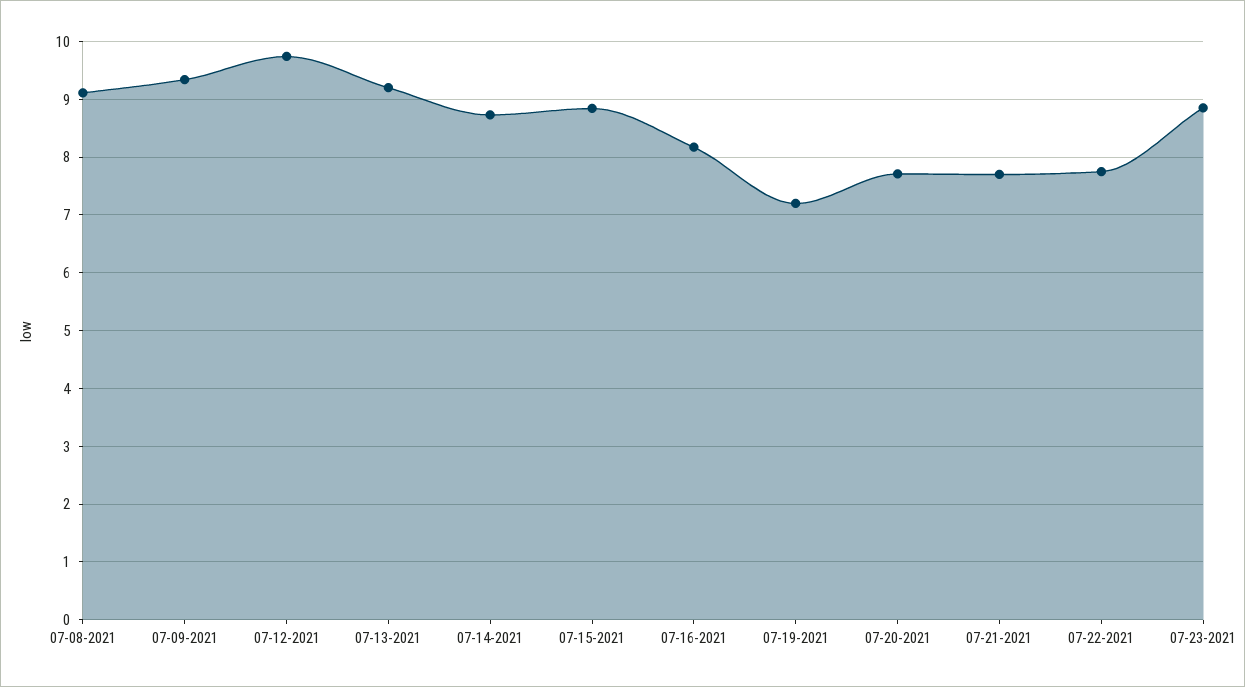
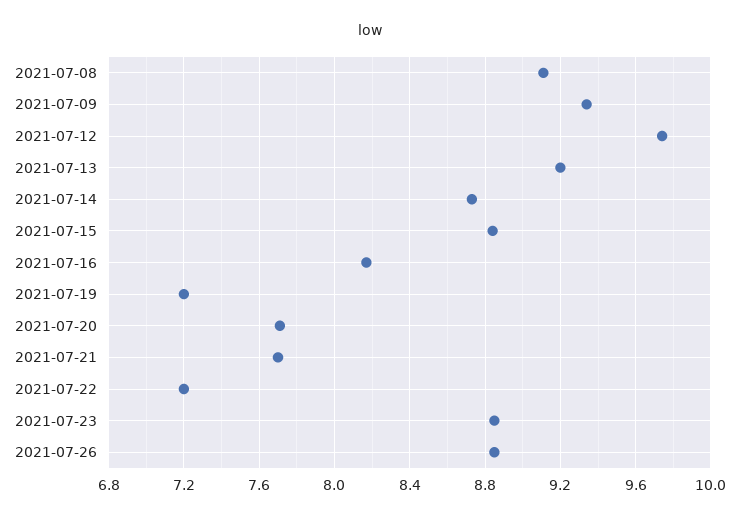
07-22-2021: 7.8 -> 7.2
2021-07-26: none -> 8.85

